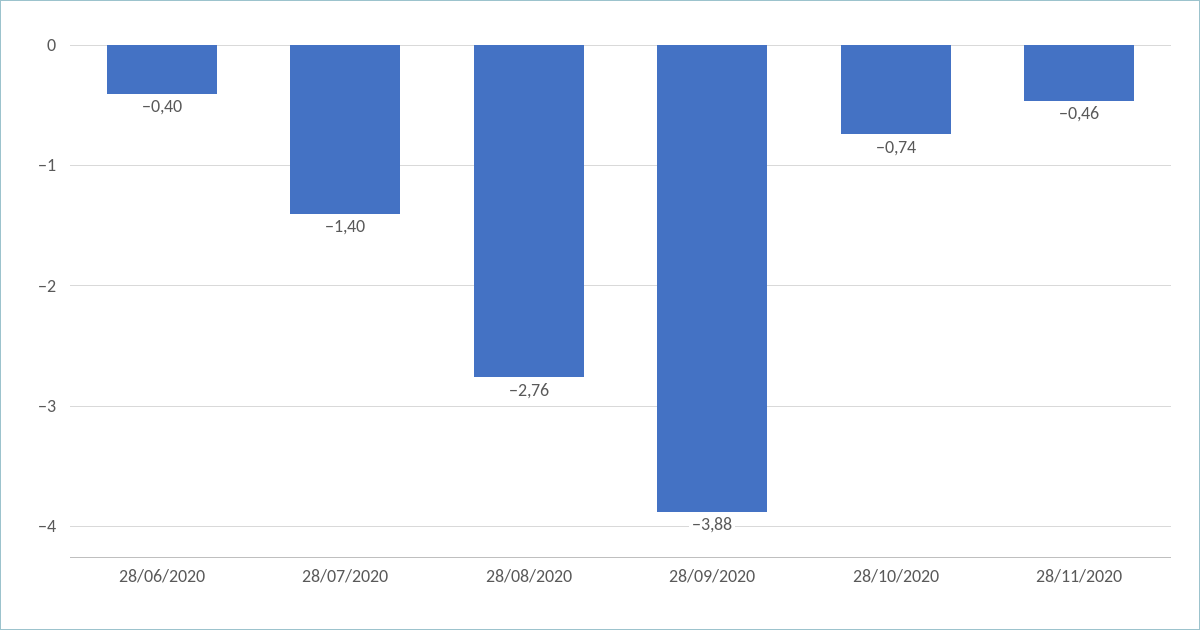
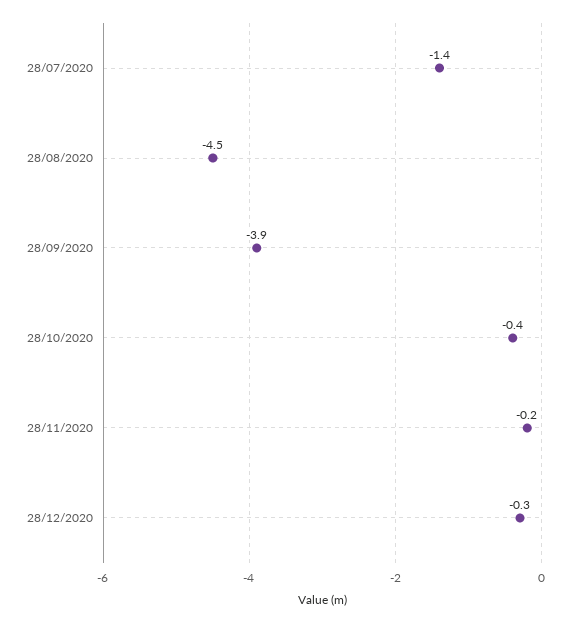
28/06/2020: -0.4 -> none
28/08/2020: -2.76 -> -4.5
28/10/2020: -0.74 -> -0.4
28/11/2020: -0.46 -> -0.2
28/12/2020: none -> -0.3

